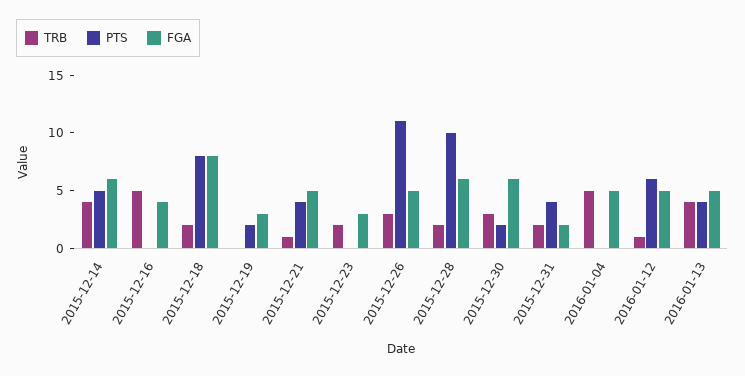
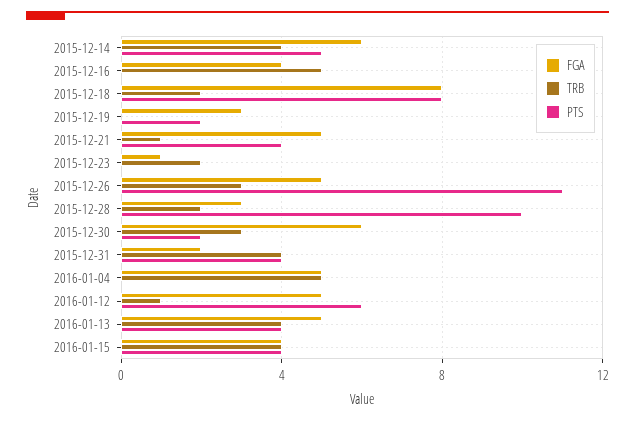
FGA, 2015-12-23: 3 -> 1
FGA, 2015-12-28: 6 -> 3
TRB, 2015-12-31: 2 -> 4
FGA, 2016-01-15: none -> 4
TRB, 2016-01-15: none -> 4
PTS, 2016-01-15: none -> 4

